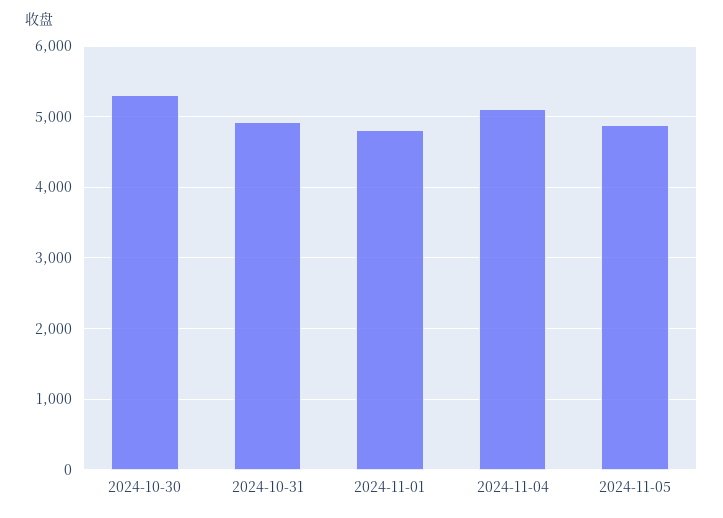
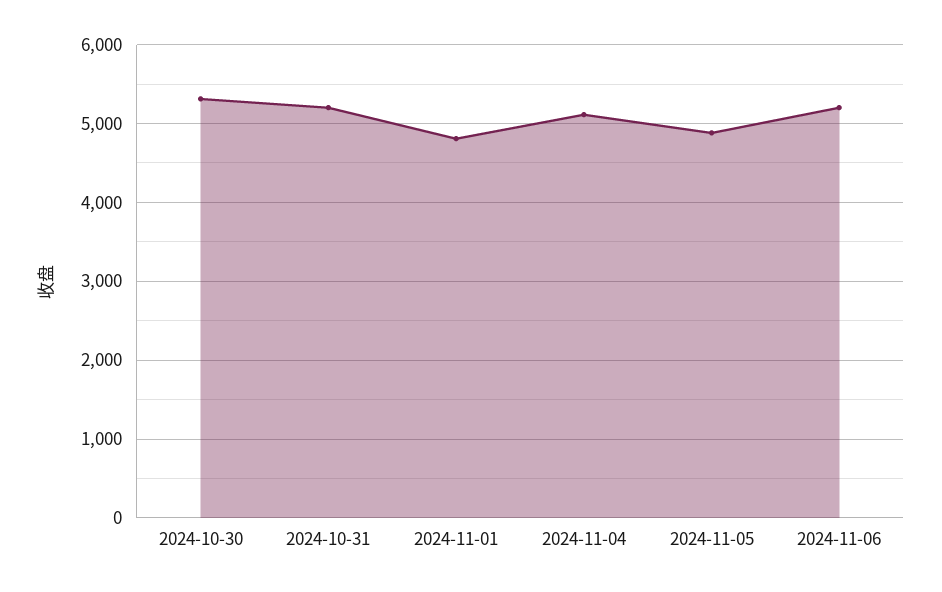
2024-10-31: 4900 -> 5200
2024-11-06: none -> 5200

